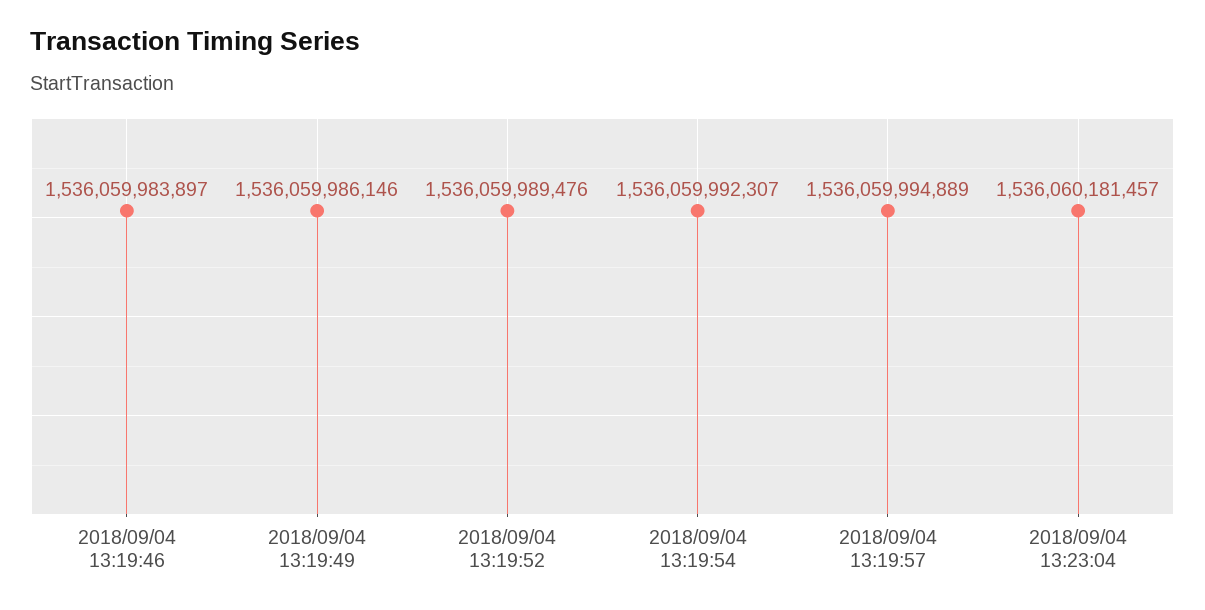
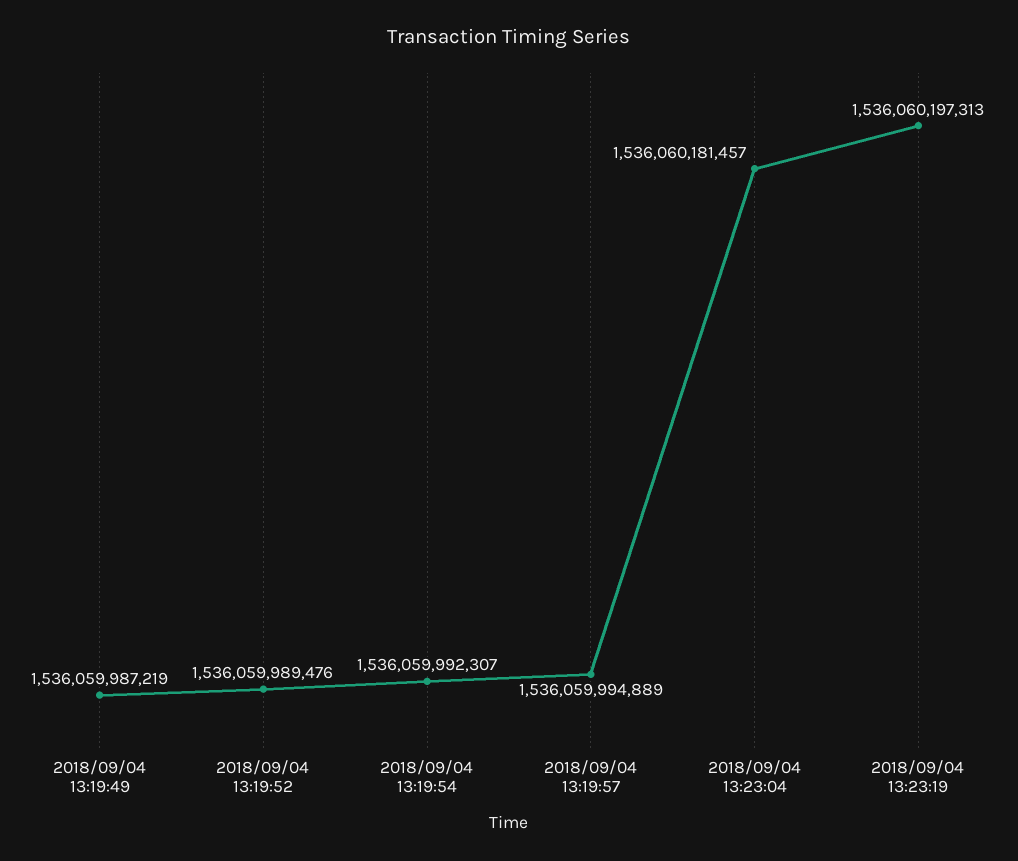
2018/09/04 13:19:46: 1536059983897 -> none
2018/09/04 13:19:49: 1536059986146 -> 1536059987219
2018/09/04 13:23:19: none -> 1536060197313

